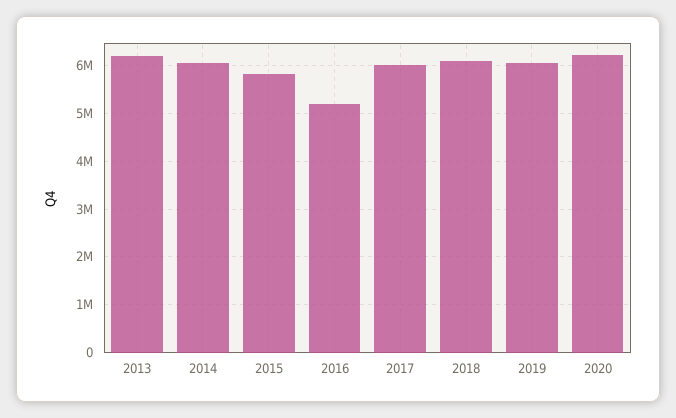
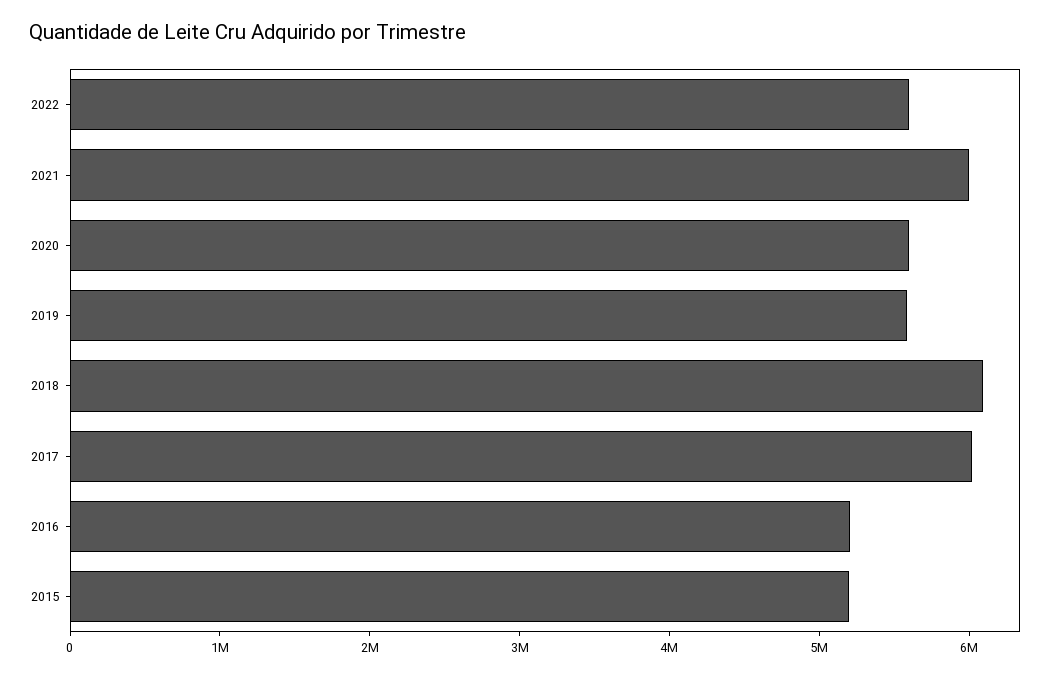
2013: 6200000 -> none
2014: 6000000 -> none
2015: 5800000 -> 5200000
2019: 6000000 -> 5600000
2020: 6200000 -> 5600000
2022: none -> 5600000
2021: none -> 6000000

